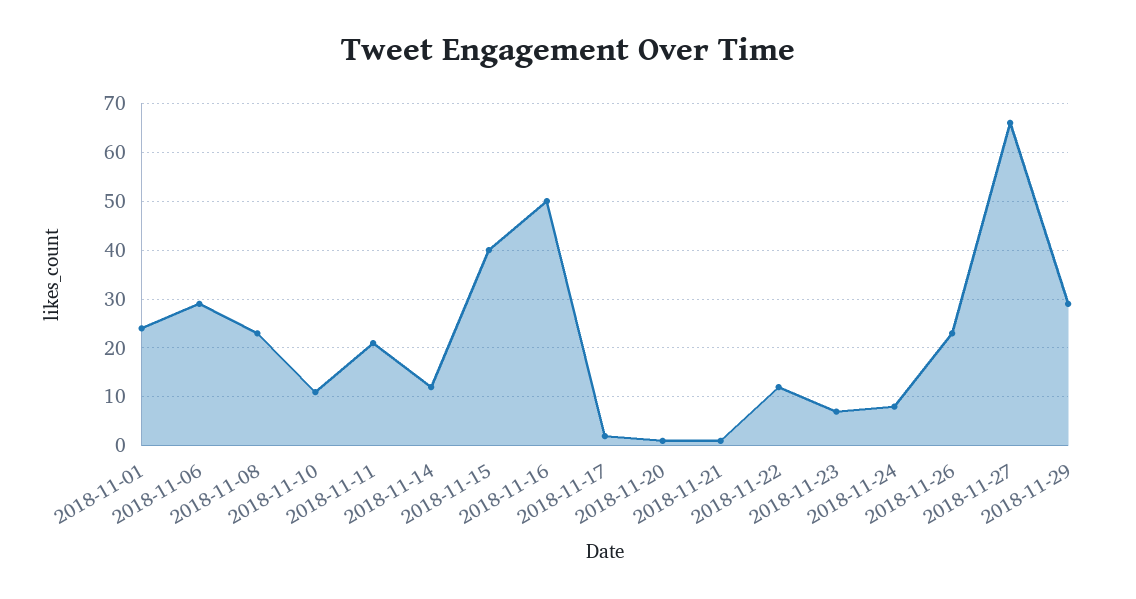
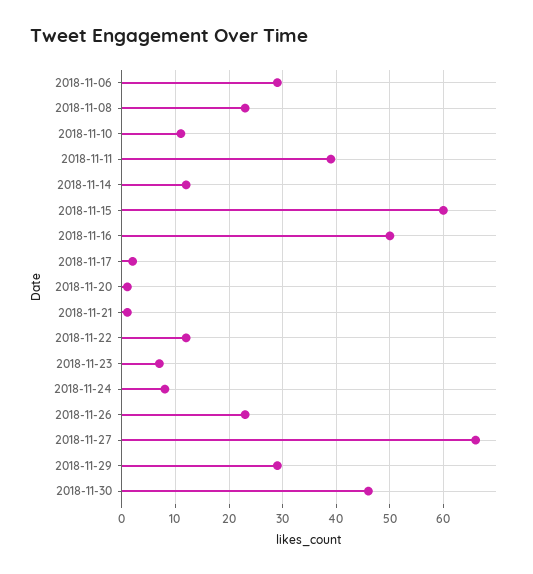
2018-11-01: 25 -> none
2018-11-11: 20 -> 40
2018-11-15: 40 -> 60
2018-11-30: none -> 45

